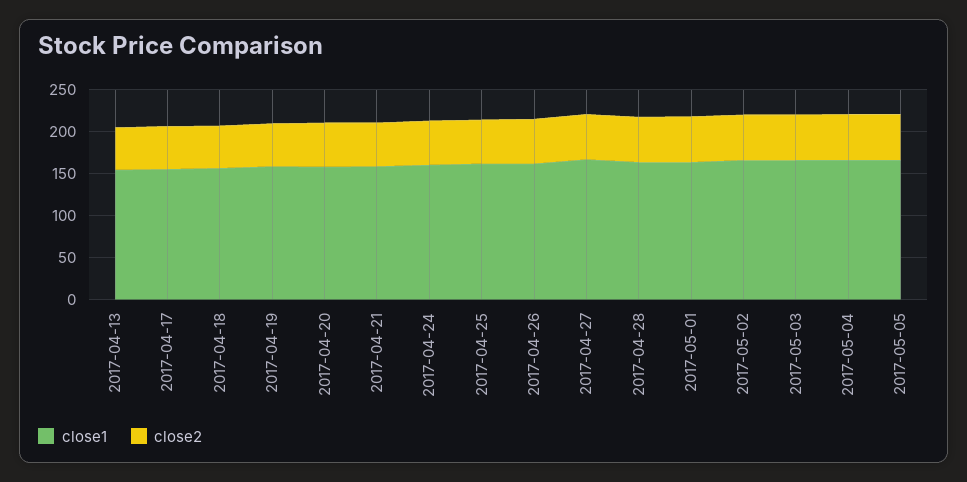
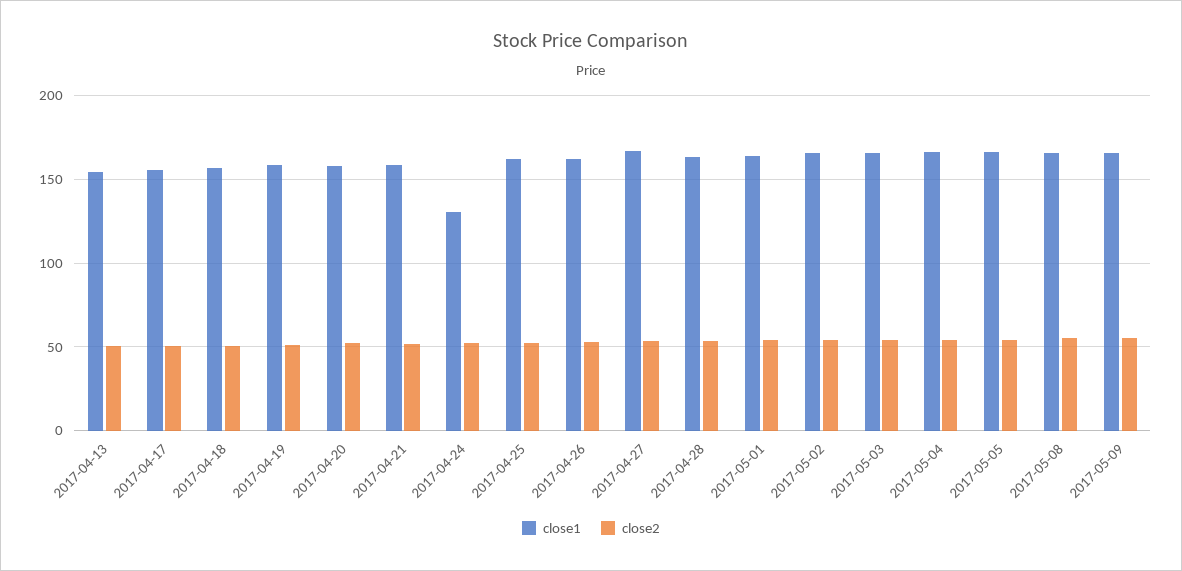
close1, 2017-04-24: 160 -> 130
close1, 2017-05-08: none -> 165
close2, 2017-05-08: none -> 55
close1, 2017-05-09: none -> 165
close2, 2017-05-09: none -> 55

